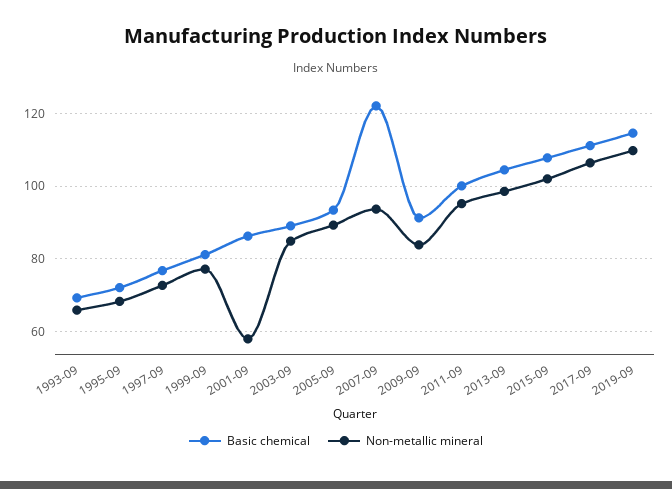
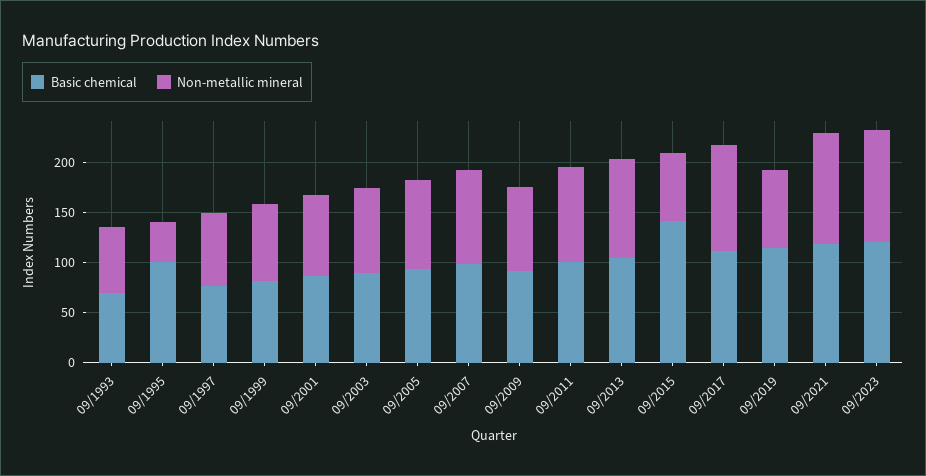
Basic chemical, 1995-09: 72 -> 100
Non-metallic mineral, 1995-09: 68 -> 40
Non-metallic mineral, 2001-09: 58 -> 80
Basic chemical, 2007-09: 122 -> 100
Basic chemical, 2015-09: 108 -> 140
Non-metallic mineral, 2015-09: 102 -> 70
Non-metallic mineral, 2019-09: 110 -> 80
Basic chemical, 09/2021: none -> 120
Non-metallic mineral, 09/2021: none -> 110
Basic chemical, 09/2023: none -> 120
Non-metallic mineral, 09/2023: none -> 110

